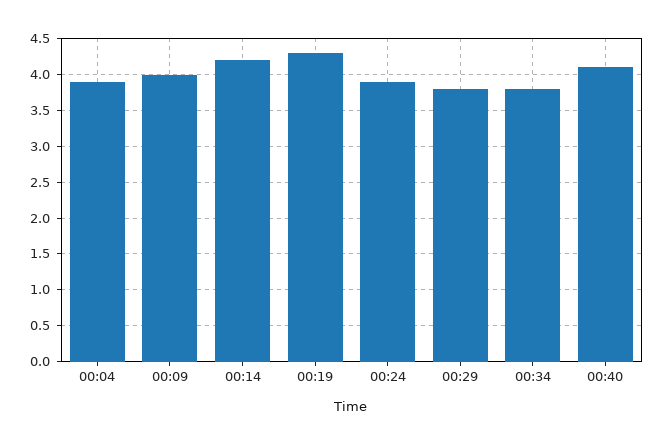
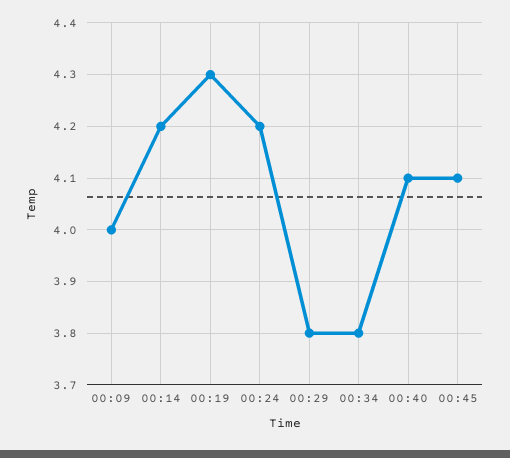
00:04: 3.9 -> none
00:24: 3.9 -> 4.2
00:45: none -> 4.1

